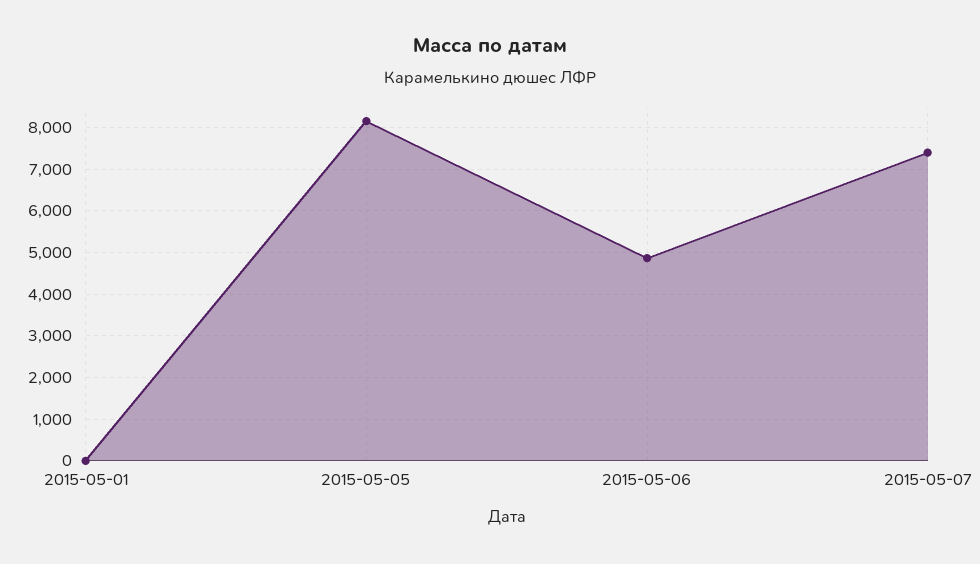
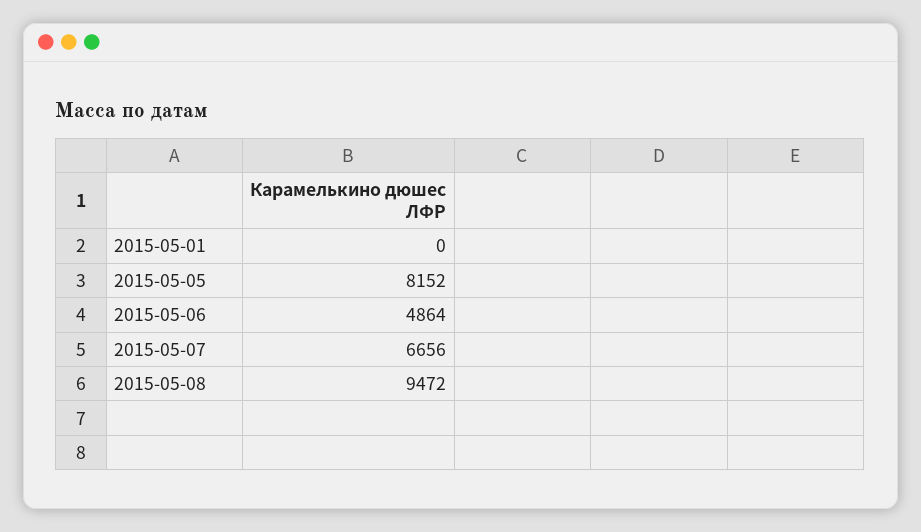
2015-05-07: 7400 -> 6656
2015-05-08: none -> 9472

